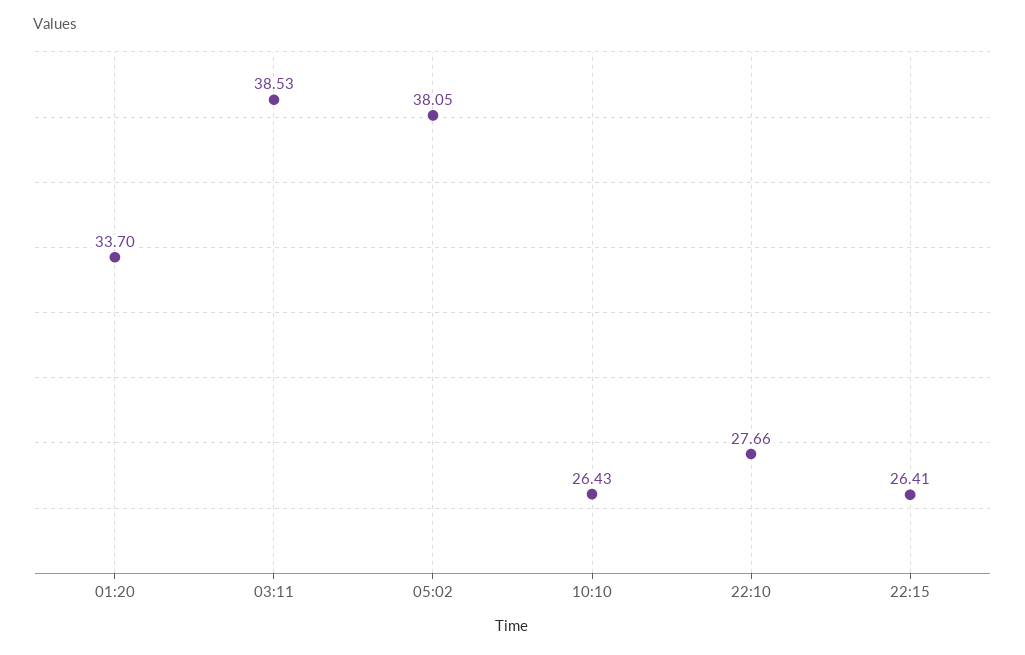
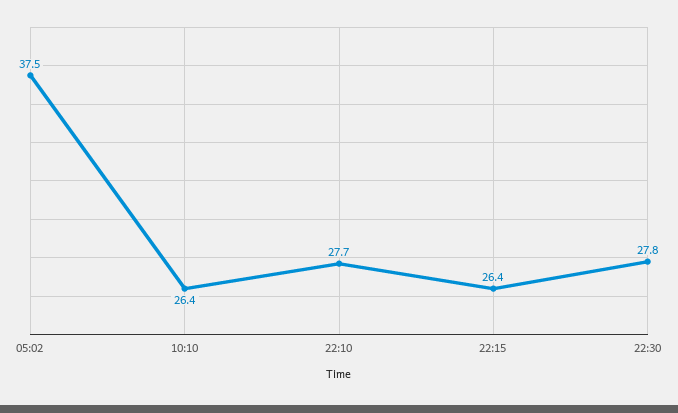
01:20: 33.7 -> none
03:11: 38.53 -> none
05:02: 38.05 -> 37.5
22:30: none -> 27.8

